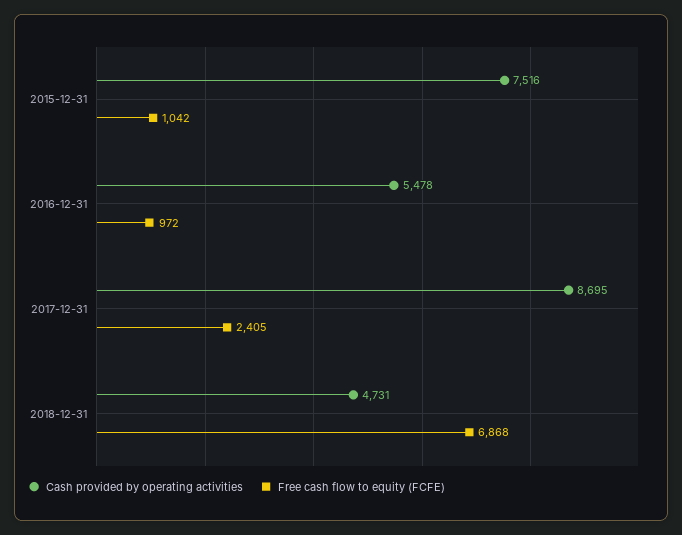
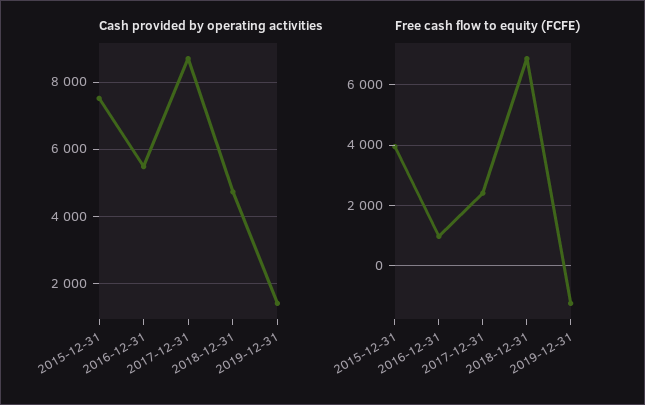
Free cash flow to equity (FCFE), 2015-12-31: 1042 -> 4000
Cash provided by operating activities, 2019-12-31: none -> 1400
Free cash flow to equity (FCFE), 2019-12-31: none -> -1200

